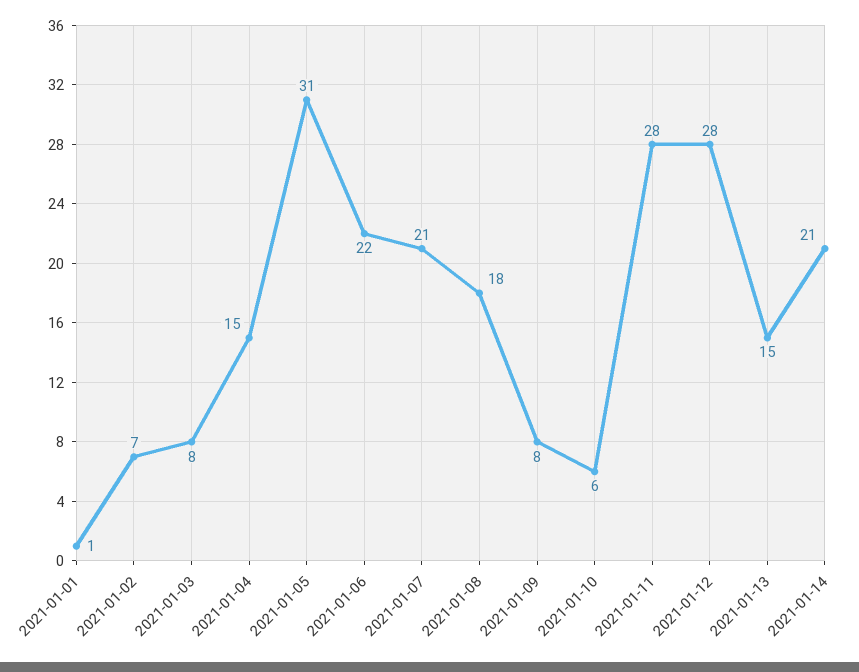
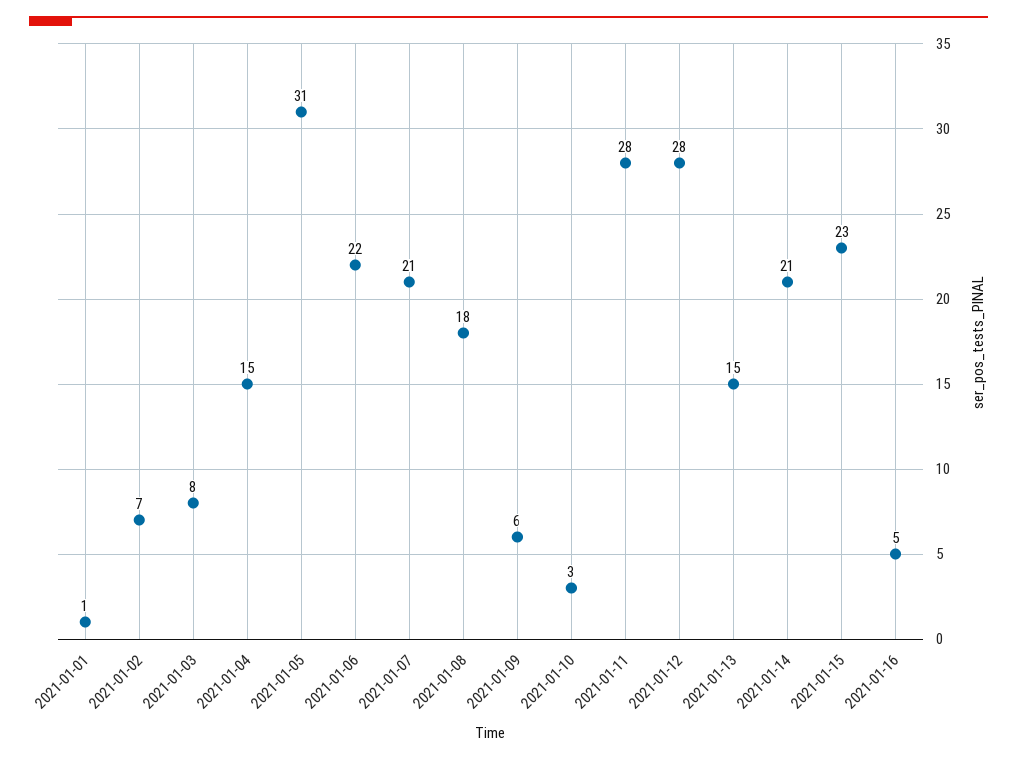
2021-01-09: 8 -> 6
2021-01-10: 6 -> 3
2021-01-15: none -> 23
2021-01-16: none -> 5

